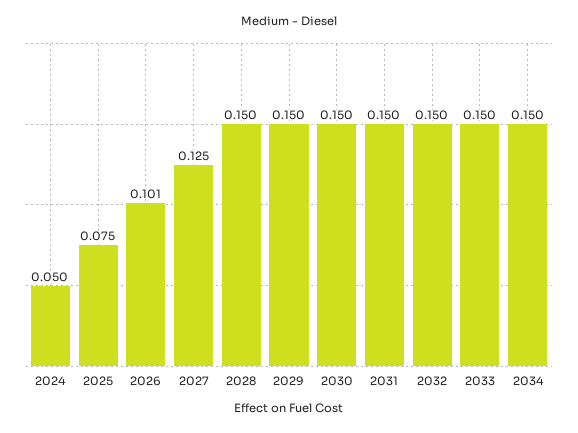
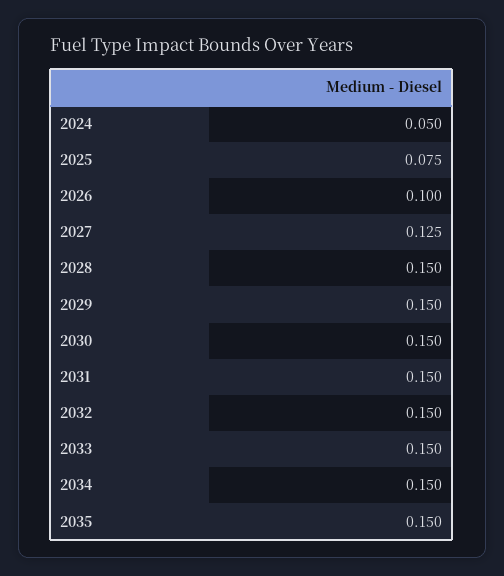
2026: 0.101 -> 0.1
2035: none -> 0.15

